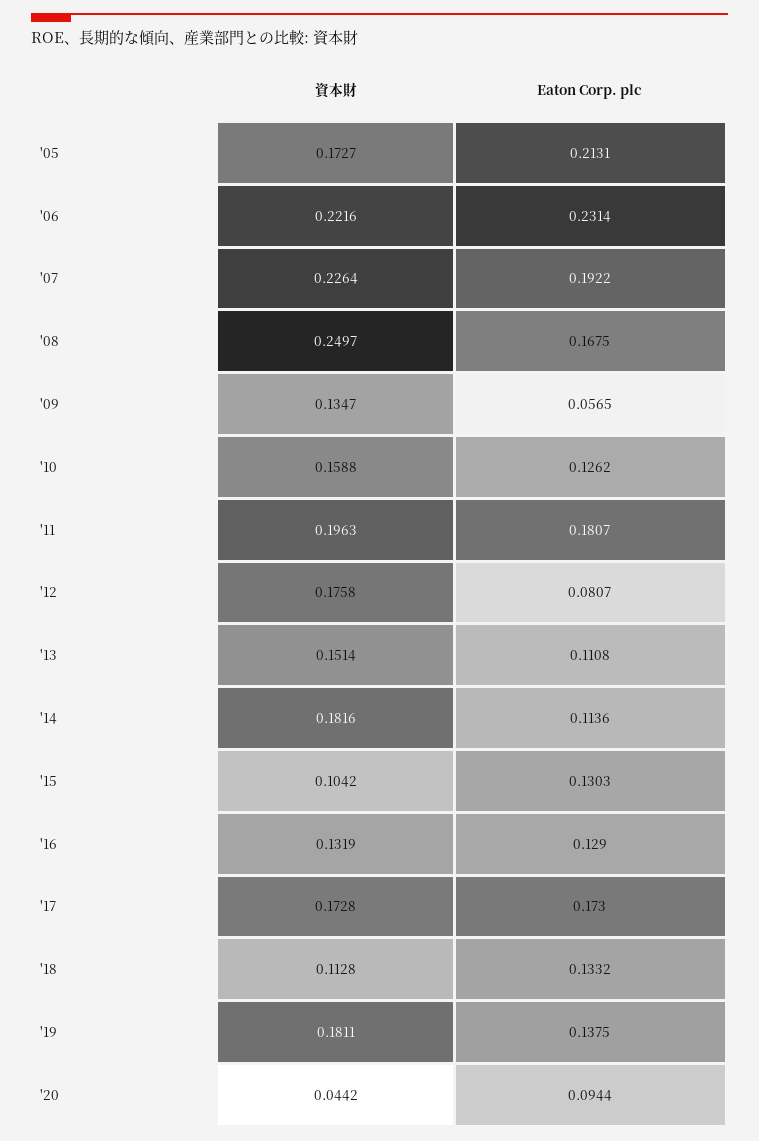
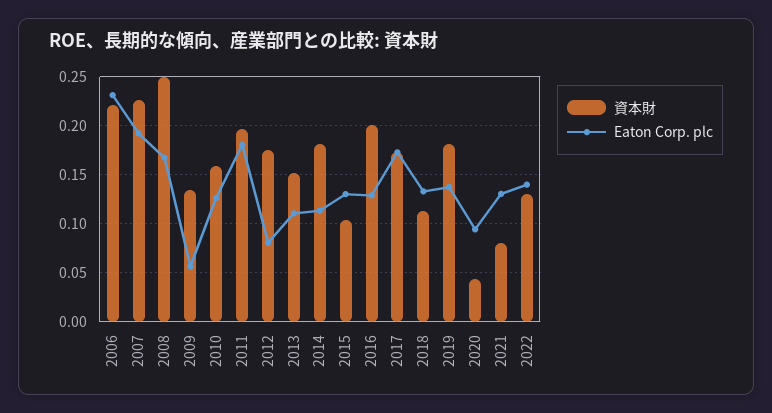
資本財, '05: 0.1727 -> none
Eaton Corp. plc, '05: 0.2131 -> none
資本財, '16: 0.1319 -> 0.2
資本財, 2021: none -> 0.08
Eaton Corp. plc, 2021: none -> 0.13
資本財, 2022: none -> 0.13
Eaton Corp. plc, 2022: none -> 0.14

